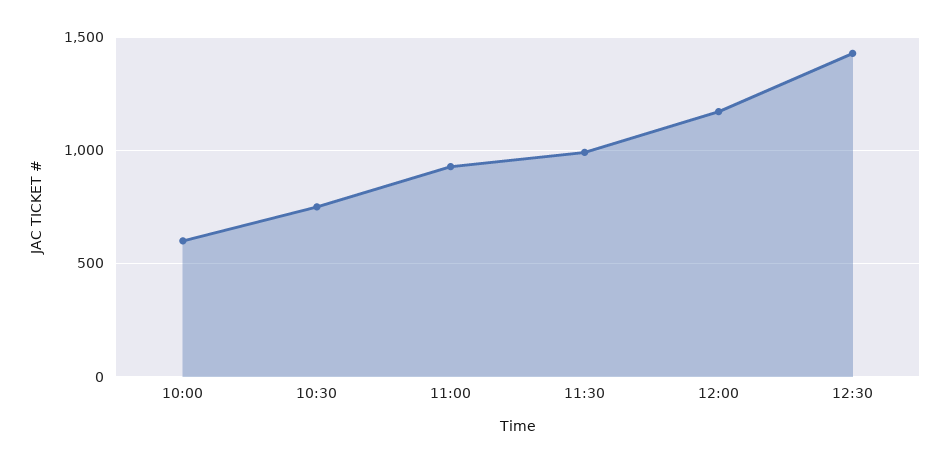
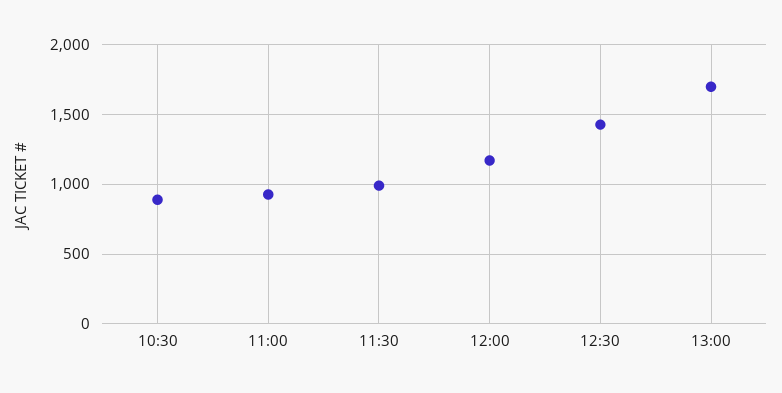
10:00: 600 -> none
10:30: 750 -> 900
13:00: none -> 1700

